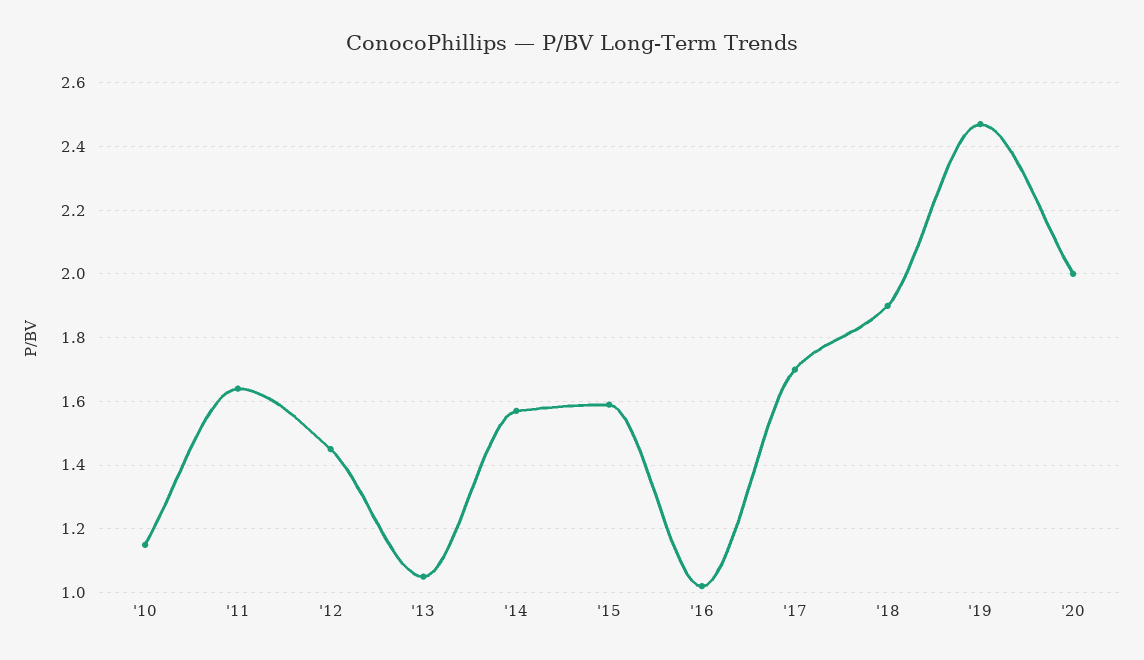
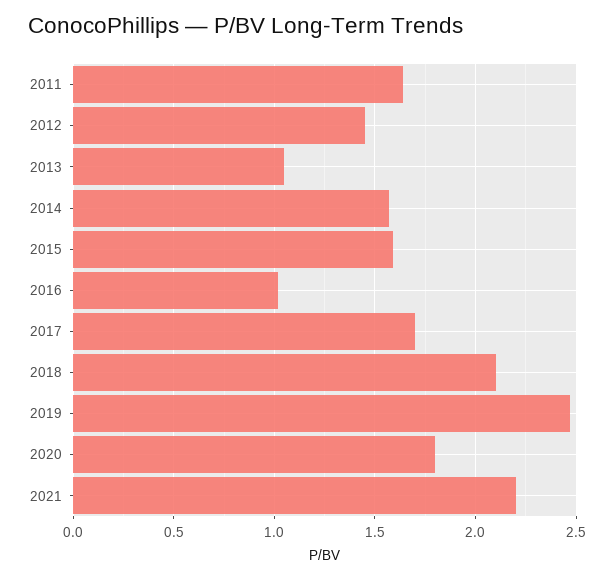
'10: 1.15 -> none
'18: 1.9 -> 2.1
'20: 2 -> 1.8
2021: none -> 2.2

